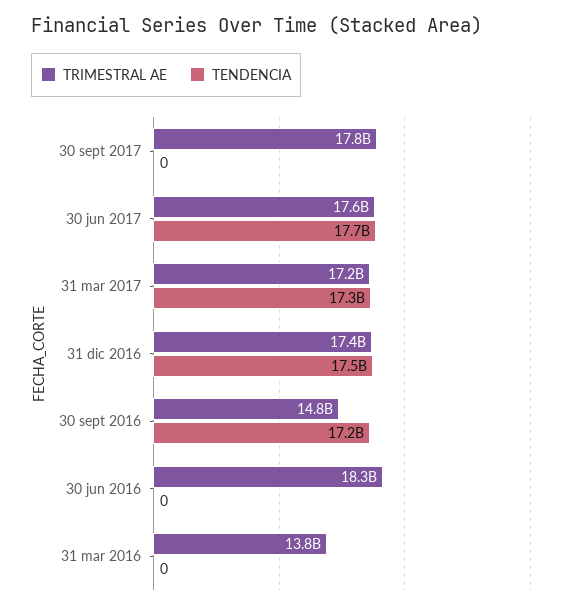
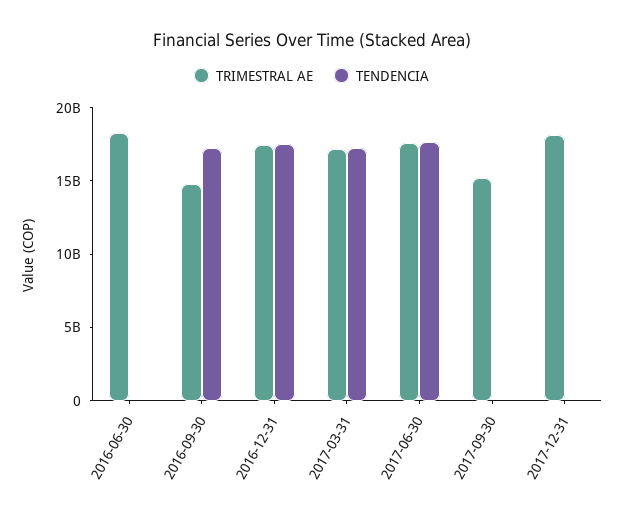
TRIMESTRAL AE, 30 sept 2017: 17800000000 -> 15000000000
TRIMESTRAL AE, 31 mar 2016: 13800000000 -> none
TENDENCIA, 31 mar 2016: 0 -> none
TRIMESTRAL AE, 2017-12-31: none -> 18000000000
TENDENCIA, 2017-12-31: none -> 0

